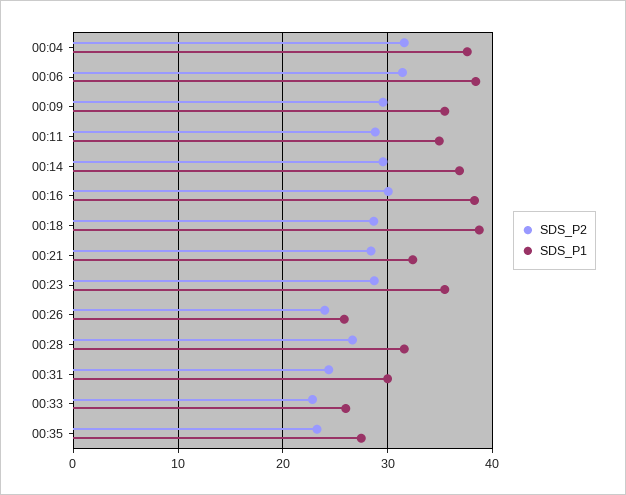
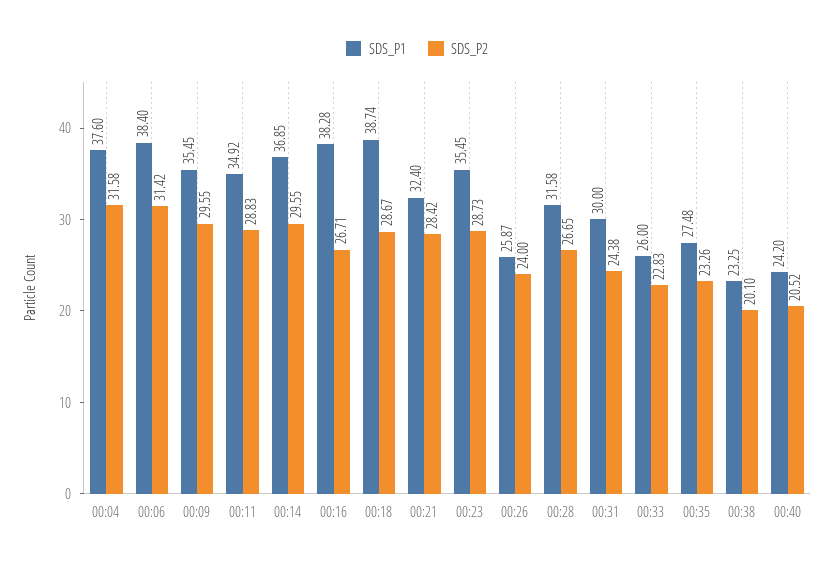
SDS_P2, 00:16: 30 -> 26.71
SDS_P1, 00:38: none -> 23.25
SDS_P2, 00:38: none -> 20.1
SDS_P1, 00:40: none -> 24.2
SDS_P2, 00:40: none -> 20.52

